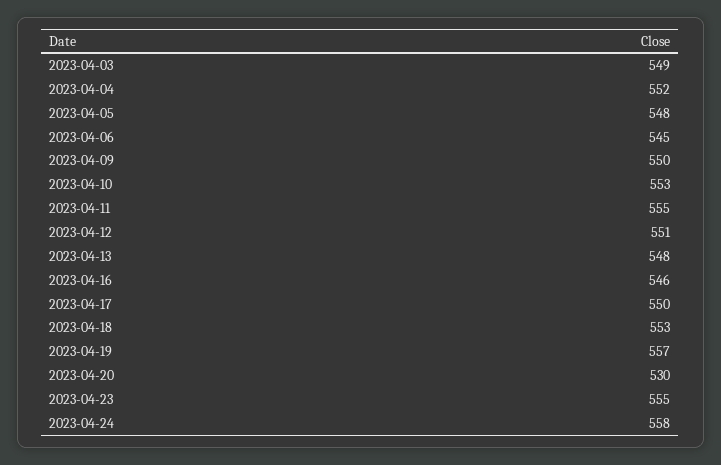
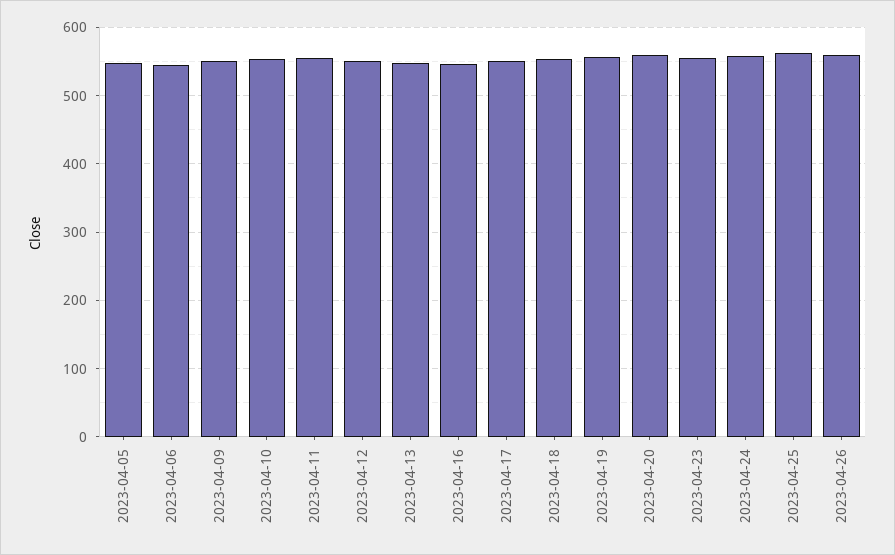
2023-04-03: 549 -> none
2023-04-04: 552 -> none
2023-04-20: 530 -> 560
2023-04-25: none -> 560
2023-04-26: none -> 560

